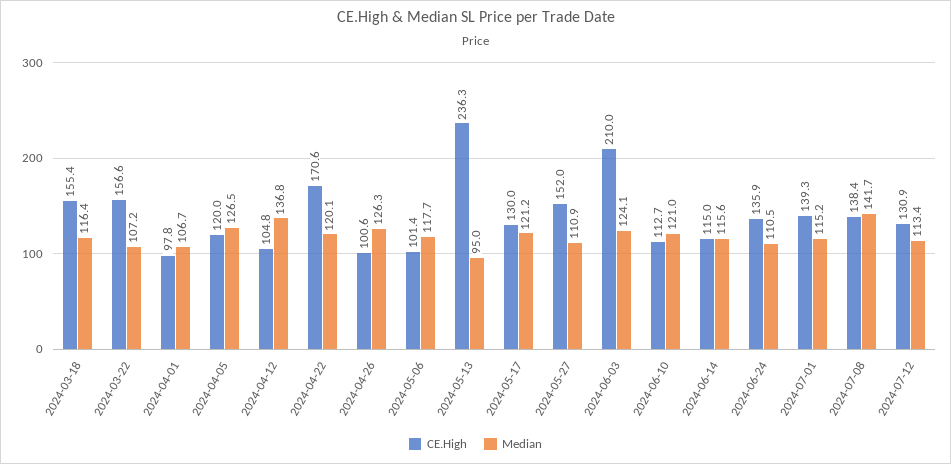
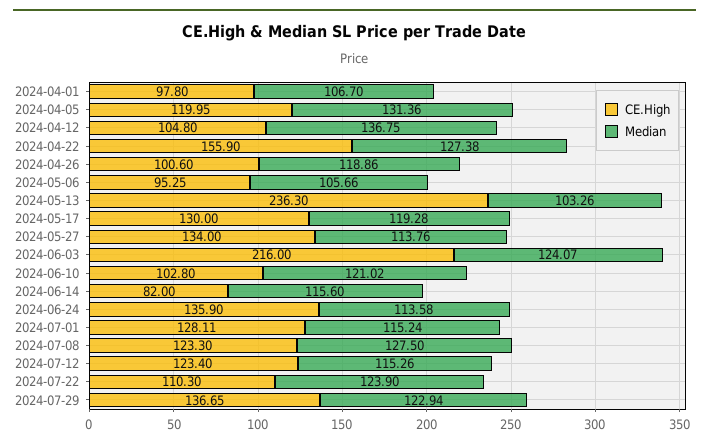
CE.High, 2024-03-18: 155.4 -> none
Median, 2024-03-18: 116.4 -> none
CE.High, 2024-03-22: 156.6 -> none
Median, 2024-03-22: 107.2 -> none
Median, 2024-04-05: 126.5 -> 131.36
CE.High, 2024-04-22: 170.6 -> 155.9
Median, 2024-04-22: 120.1 -> 127.38
Median, 2024-04-26: 126.3 -> 118.86
CE.High, 2024-05-06: 101.4 -> 95.25
Median, 2024-05-06: 117.7 -> 105.66
Median, 2024-05-13: 95 -> 103.26
Median, 2024-05-17: 121.2 -> 119.28
CE.High, 2024-05-27: 152 -> 134
Median, 2024-05-27: 110.9 -> 113.76
CE.High, 2024-06-03: 210 -> 216
CE.High, 2024-06-10: 112.7 -> 102.8
CE.High, 2024-06-14: 115 -> 82
Median, 2024-06-24: 110.5 -> 113.58
CE.High, 2024-07-01: 139.3 -> 128.11
CE.High, 2024-07-08: 138.4 -> 123.3
Median, 2024-07-08: 141.7 -> 127.5
CE.High, 2024-07-12: 130.9 -> 123.4
Median, 2024-07-12: 113.4 -> 115.26
CE.High, 2024-07-22: none -> 110.3
Median, 2024-07-22: none -> 123.9
CE.High, 2024-07-29: none -> 136.65
Median, 2024-07-29: none -> 122.94

